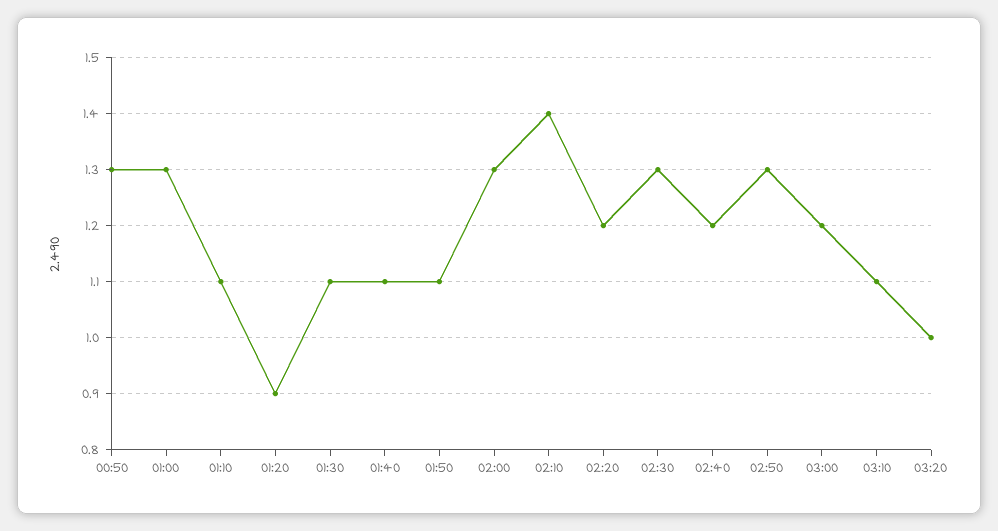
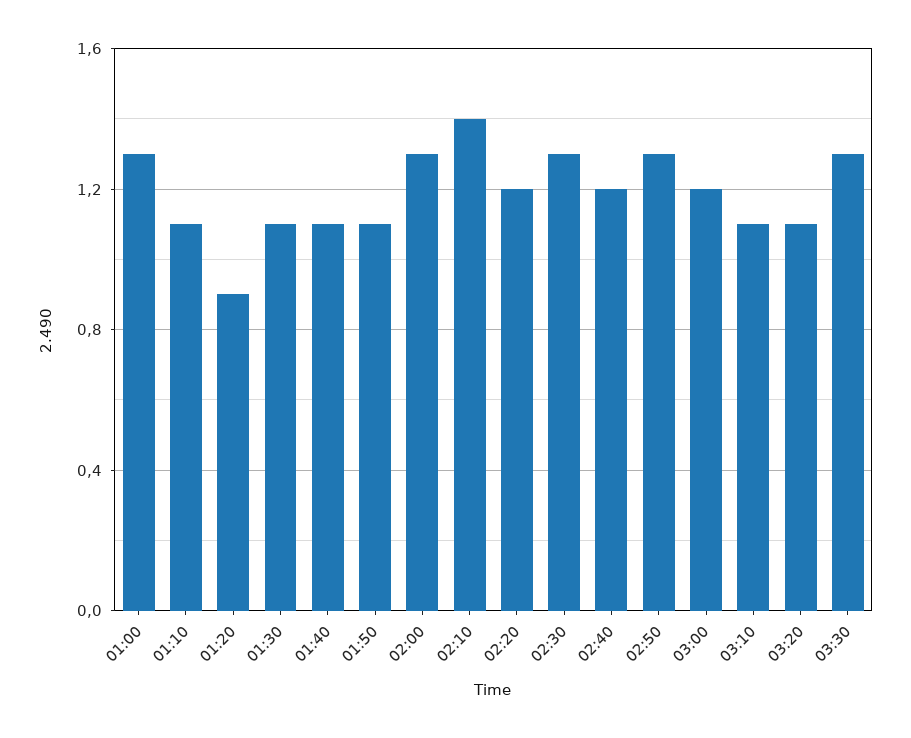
00:50: 1.3 -> none
03:20: 1 -> 1.1
03:30: none -> 1.3

